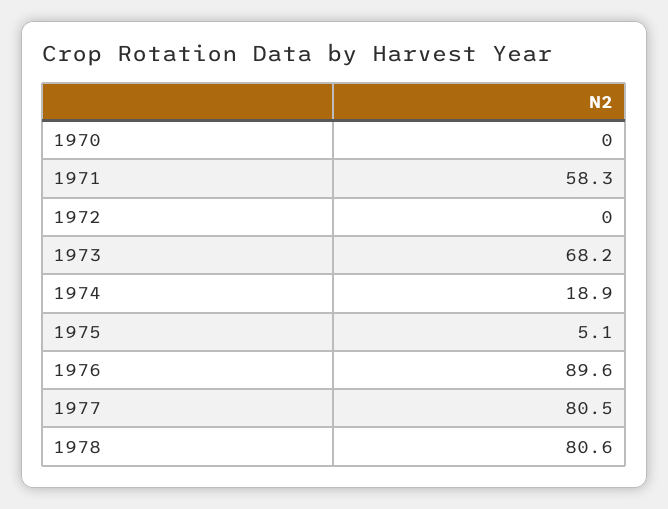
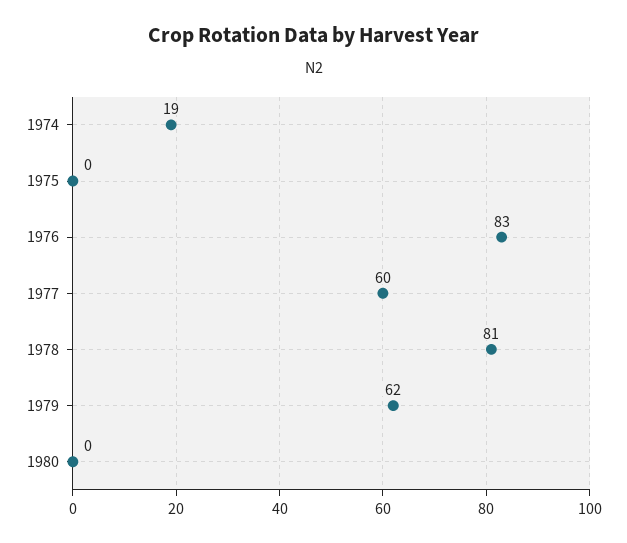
1970: 0 -> none
1971: 58.3 -> none
1972: 0 -> none
1973: 68.2 -> none
1975: 5.1 -> 0
1976: 89.6 -> 83
1977: 80.5 -> 60
1979: none -> 62
1980: none -> 0

